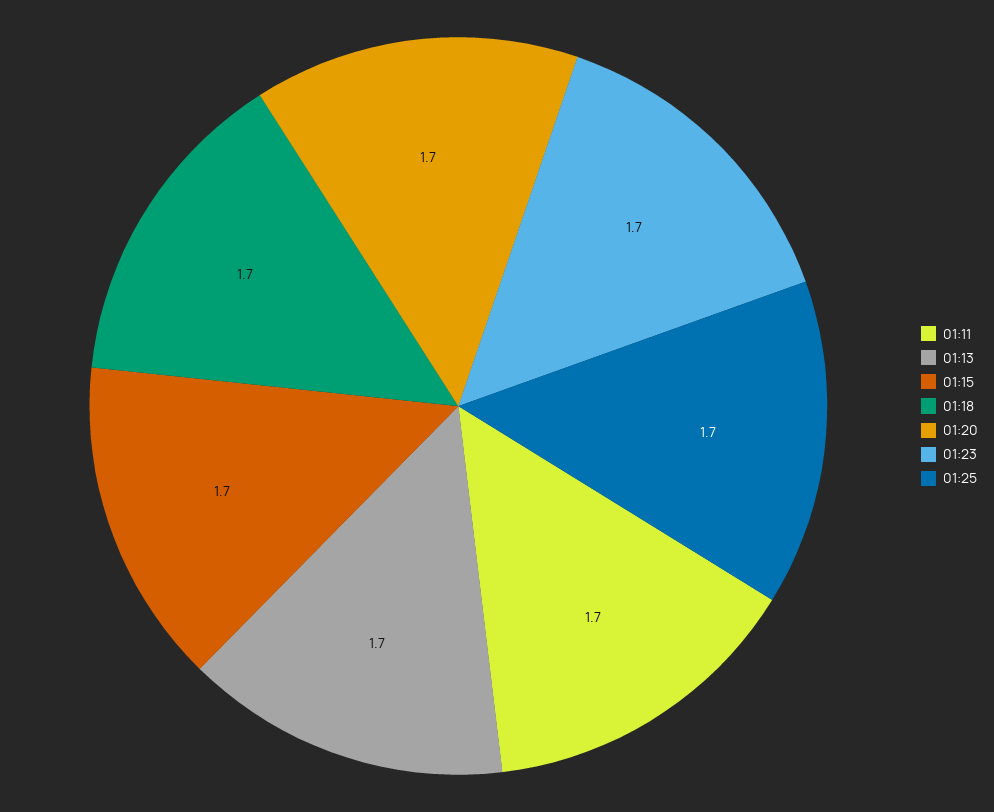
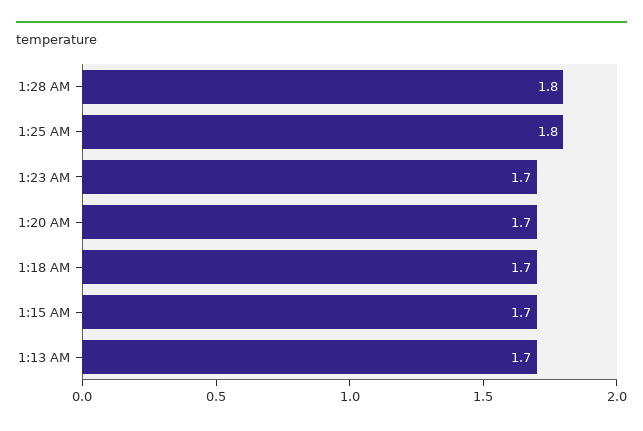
01:11: 1.7 -> none
01:25: 1.7 -> 1.8
1:28 AM: none -> 1.8

